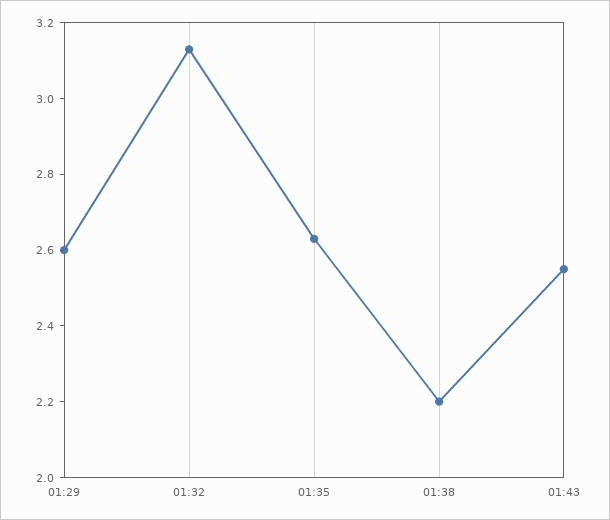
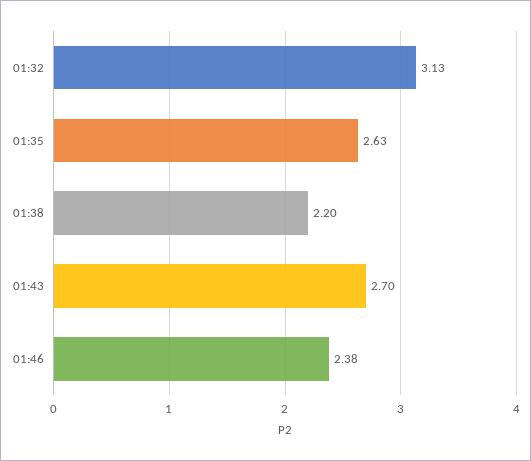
01:29: 2.6 -> none
01:43: 2.55 -> 2.7
01:46: none -> 2.38

